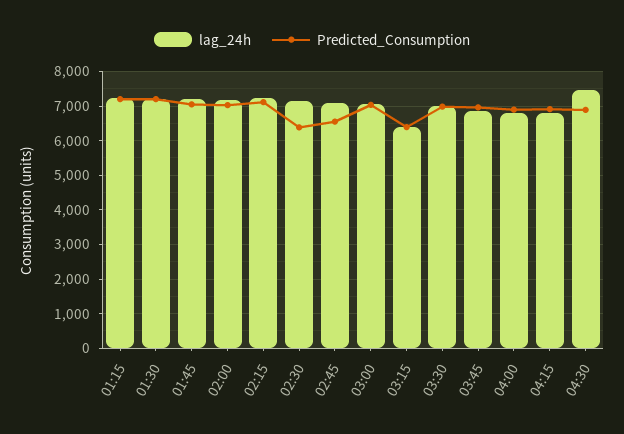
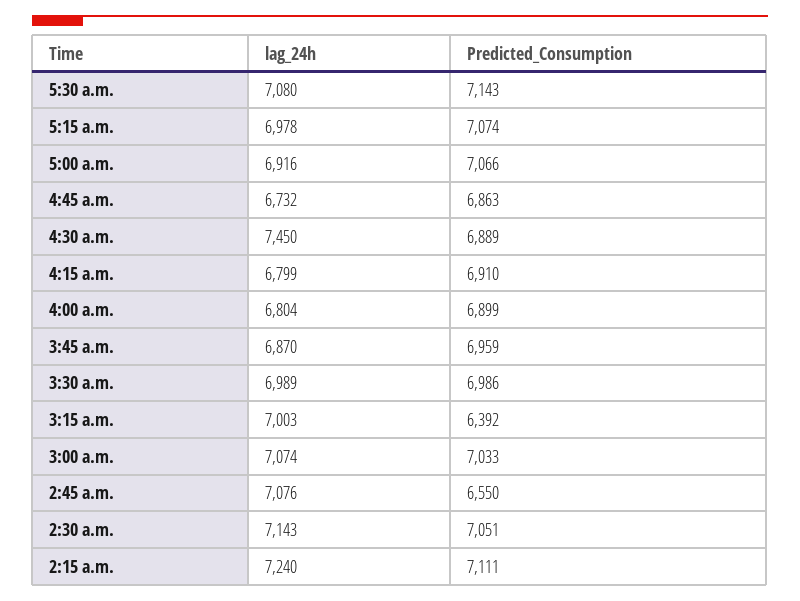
lag_24h, 01:15: 7200 -> none
Predicted_Consumption, 01:15: 7200 -> none
lag_24h, 01:30: 7200 -> none
Predicted_Consumption, 01:30: 7200 -> none
lag_24h, 01:45: 7200 -> none
Predicted_Consumption, 01:45: 7000 -> none
lag_24h, 02:00: 7200 -> none
Predicted_Consumption, 02:00: 7000 -> none
Predicted_Consumption, 02:30: 6400 -> 7051
lag_24h, 03:15: 6400 -> 7003
lag_24h, 5:30 a.m.: none -> 7080
Predicted_Consumption, 5:30 a.m.: none -> 7143
lag_24h, 5:15 a.m.: none -> 6978
Predicted_Consumption, 5:15 a.m.: none -> 7074
lag_24h, 5:00 a.m.: none -> 6916
Predicted_Consumption, 5:00 a.m.: none -> 7066
lag_24h, 4:45 a.m.: none -> 6732
Predicted_Consumption, 4:45 a.m.: none -> 6863

